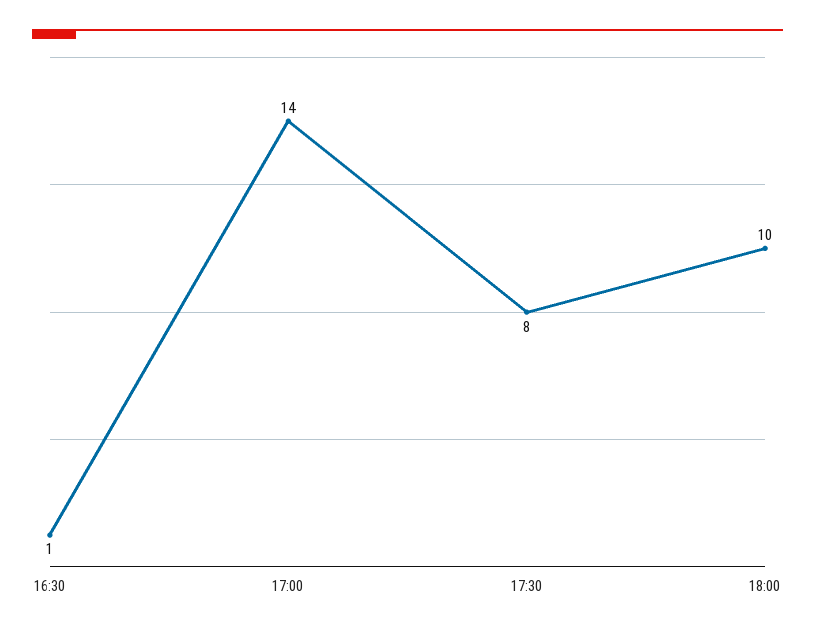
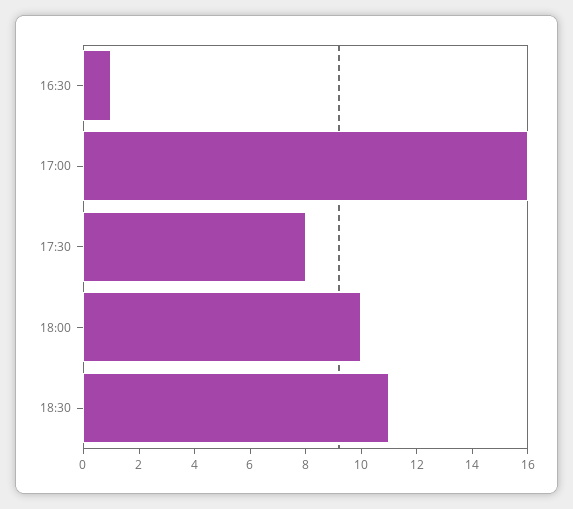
17:00: 14 -> 16
18:30: none -> 11

